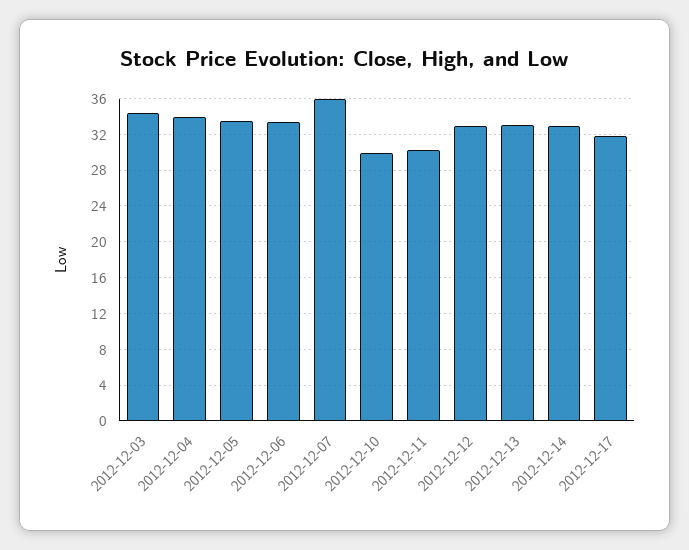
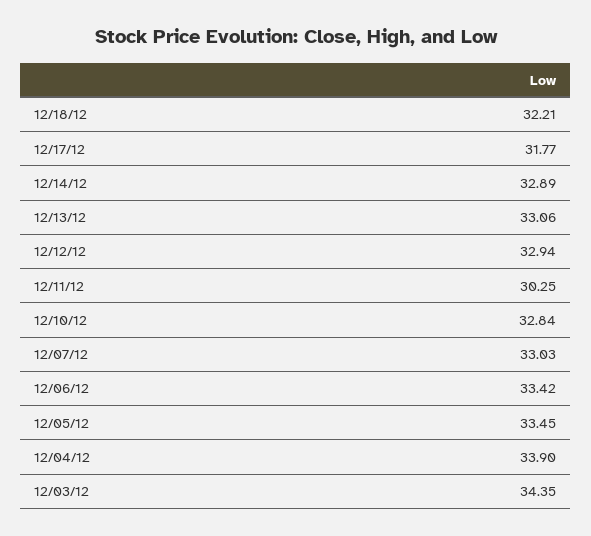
2012-12-07: 36 -> 33.03
2012-12-10: 30 -> 32.84
12/18/12: none -> 32.21

